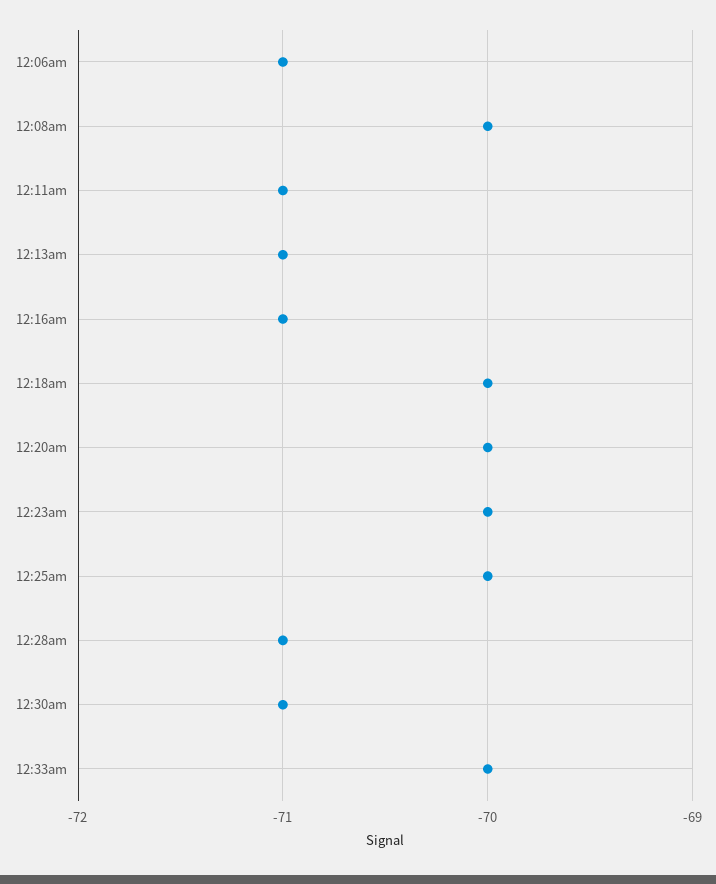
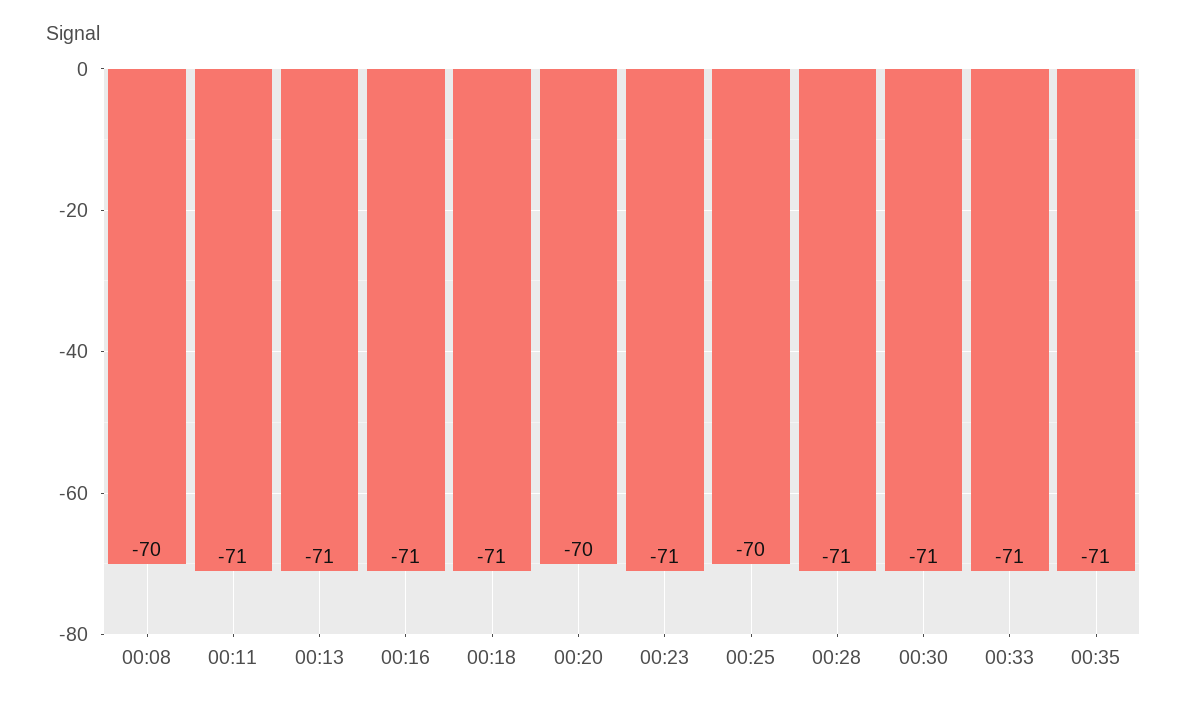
12:06am: -71 -> none
12:18am: -70 -> -71
12:23am: -70 -> -71
12:33am: -70 -> -71
00:35: none -> -71

